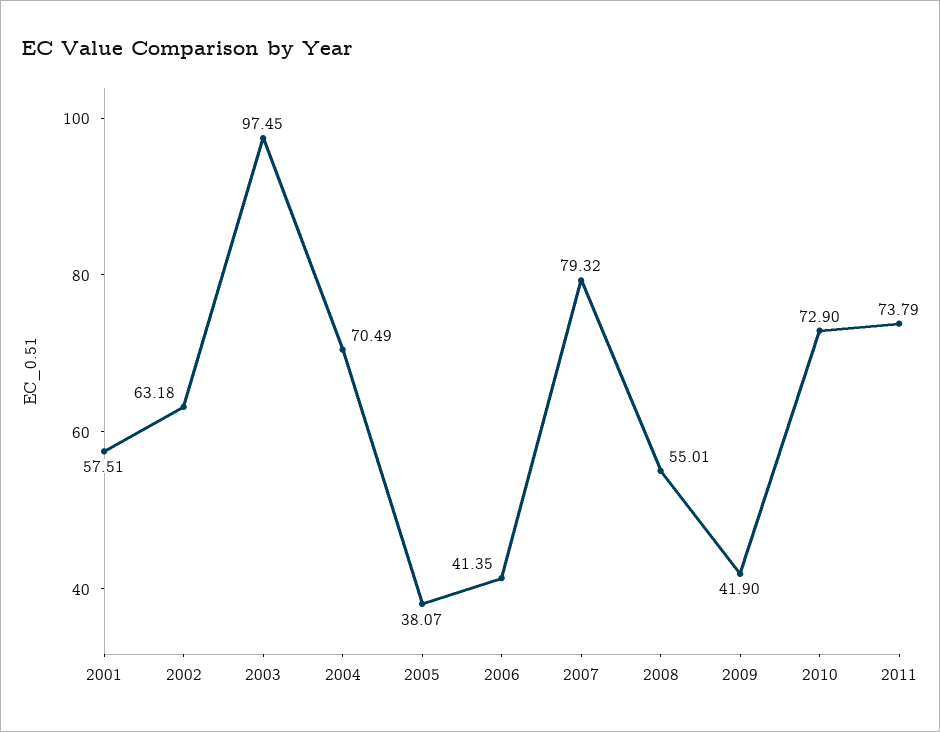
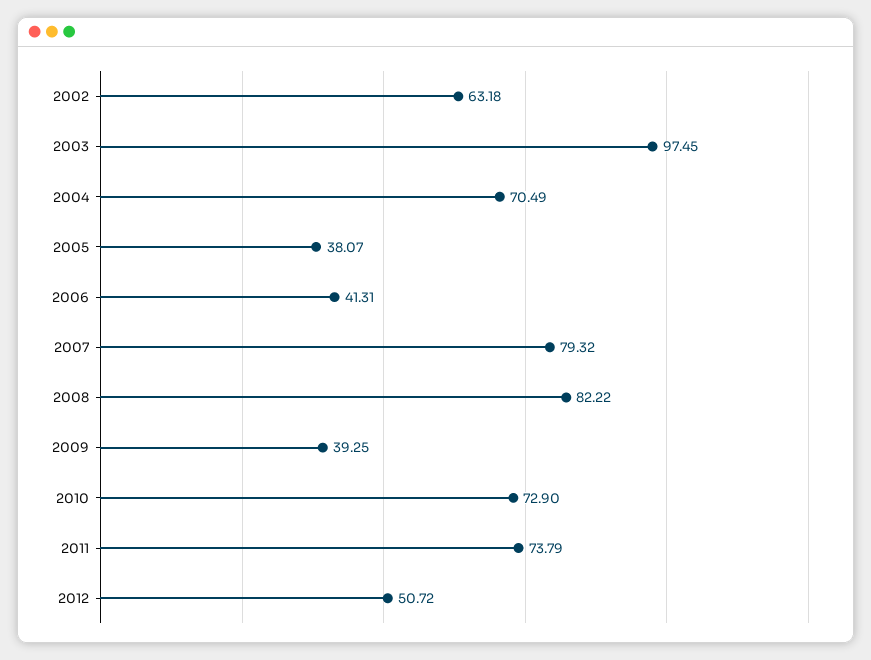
2001: 57.51 -> none
2006: 41.35 -> 41.31
2008: 55.01 -> 82.22
2009: 41.9 -> 39.25
2012: none -> 50.72

